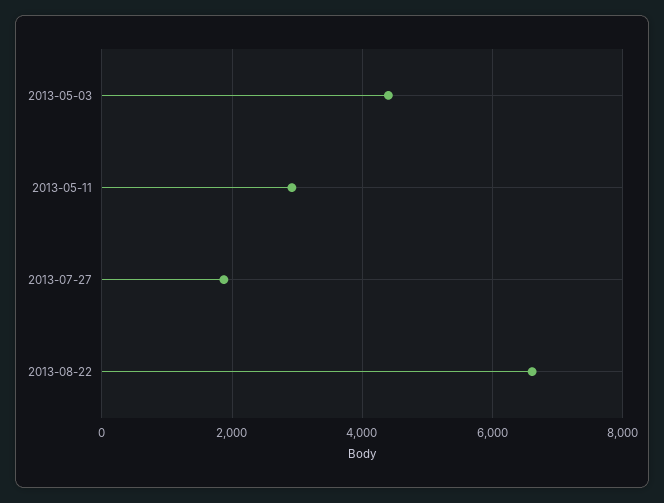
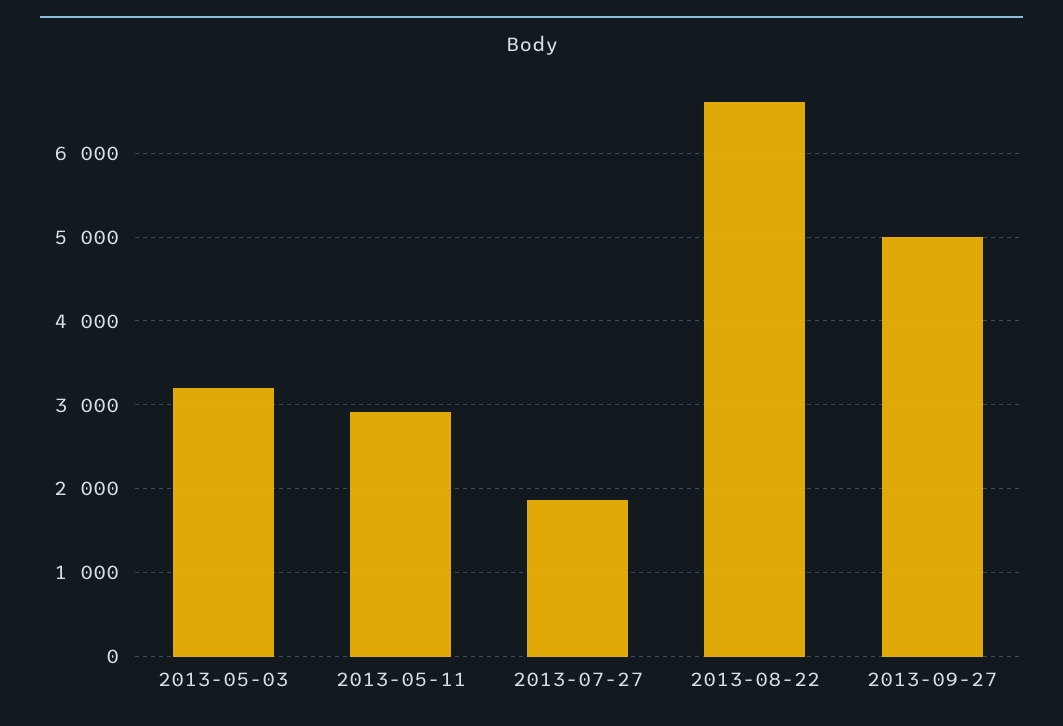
2013-05-03: 4400 -> 3200
2013-09-27: none -> 5000

